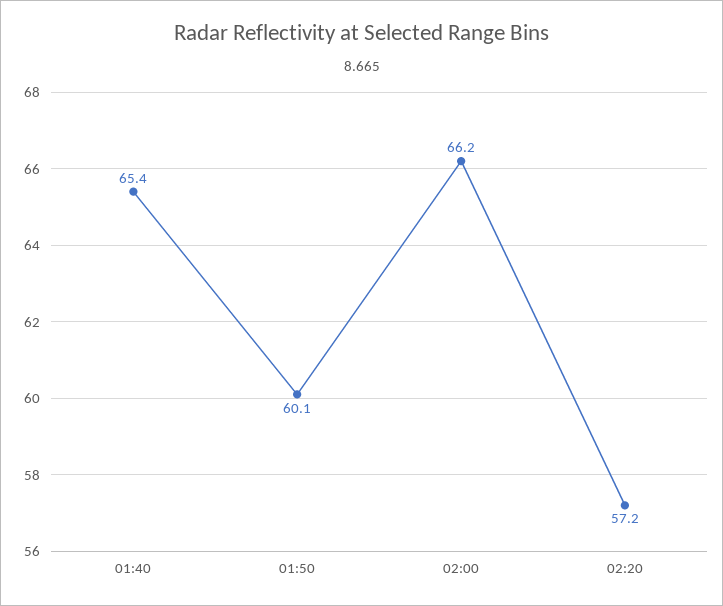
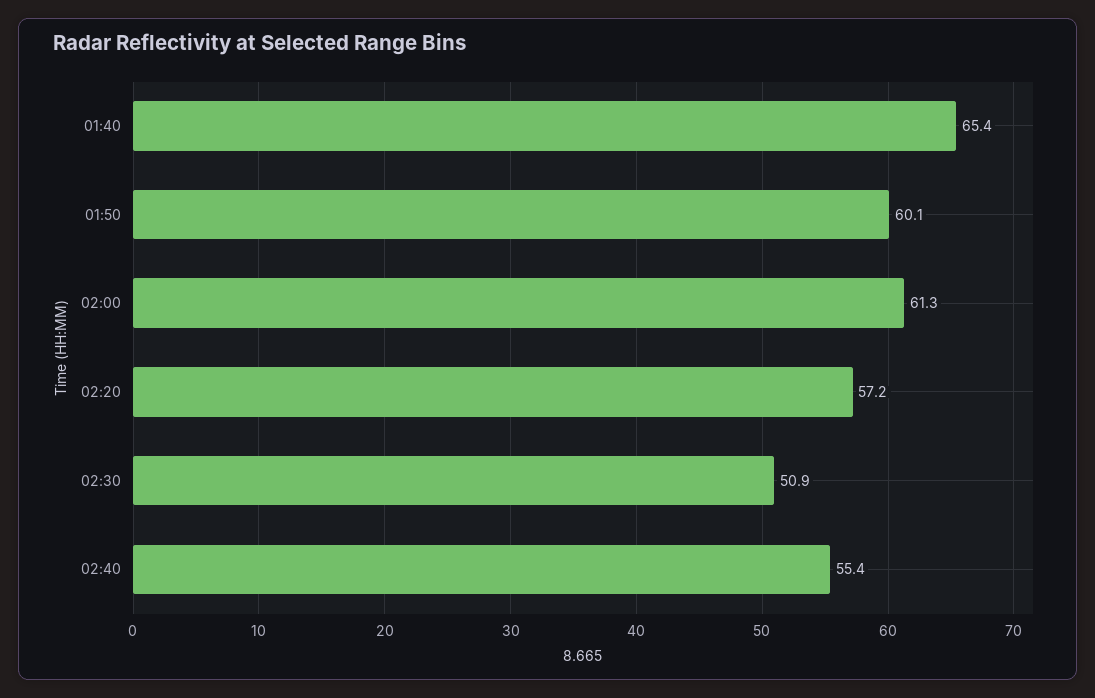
02:00: 66.2 -> 61.3
02:30: none -> 50.9
02:40: none -> 55.4

